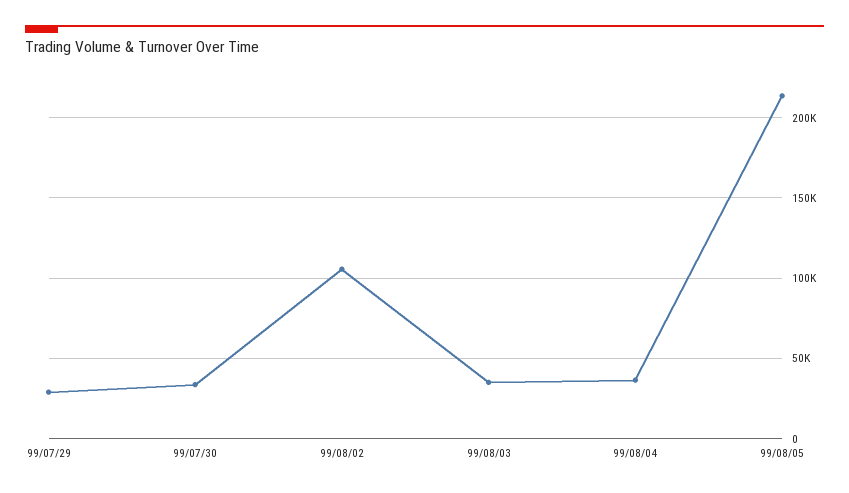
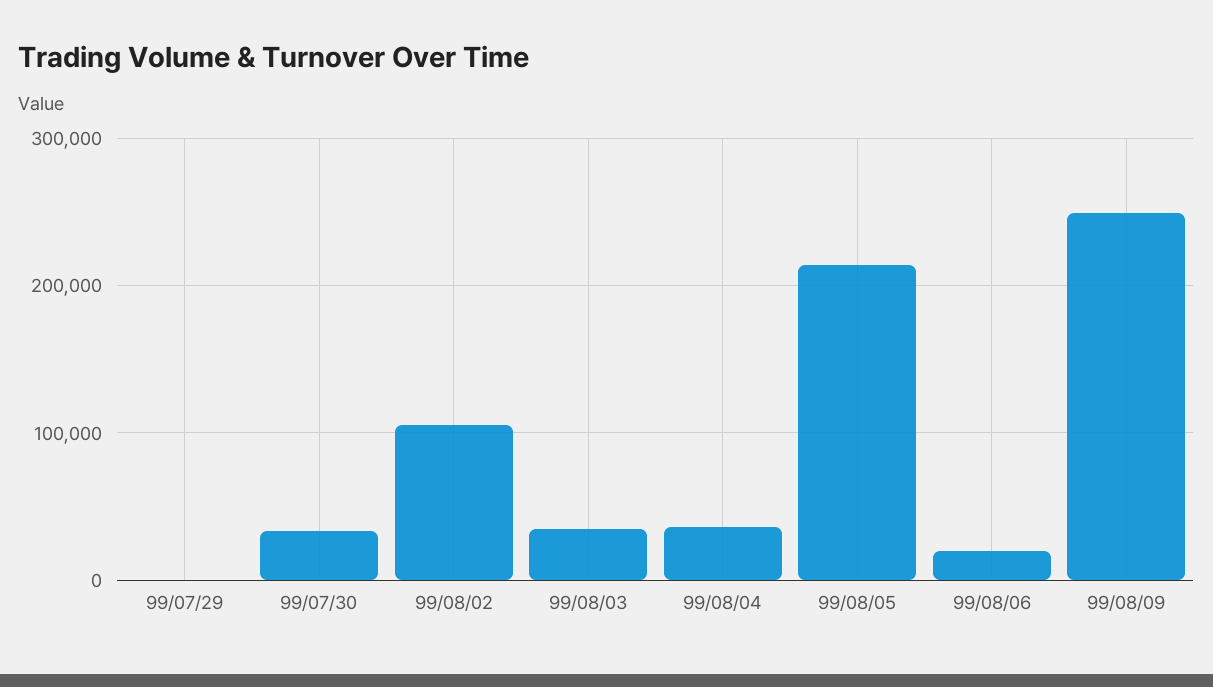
99/07/29: 30000 -> 0
99/08/06: none -> 20000
99/08/09: none -> 250000

